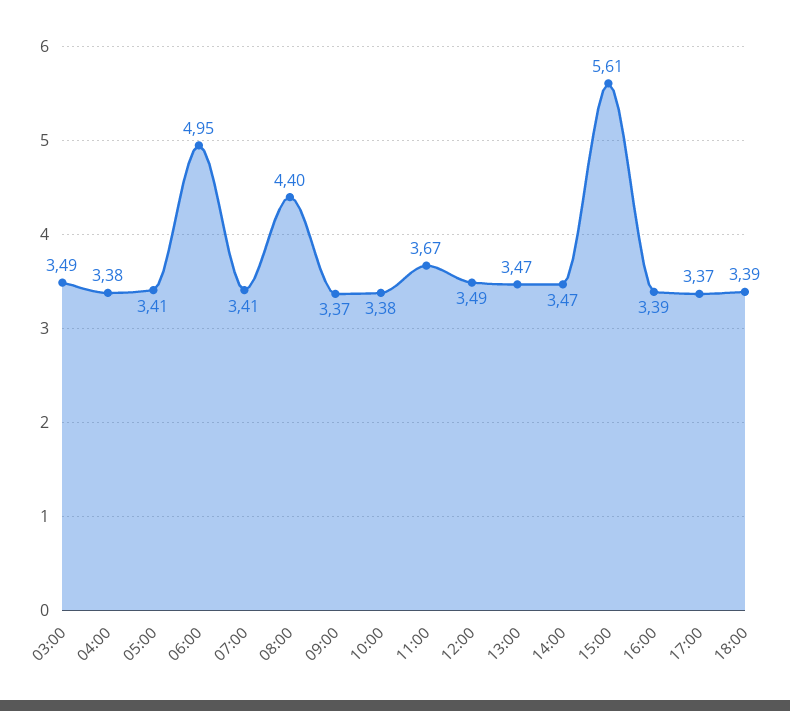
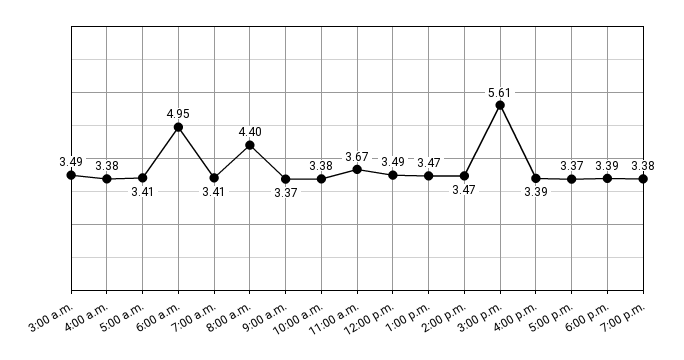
7:00 p.m.: none -> 3.38

